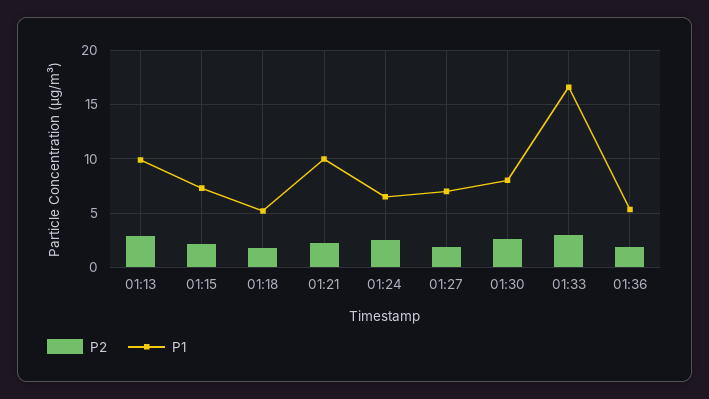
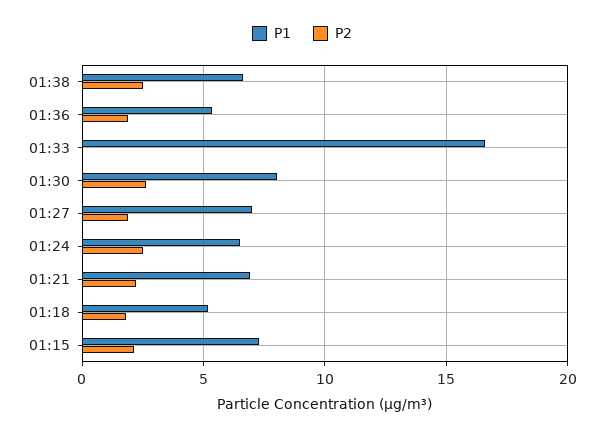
P2, 01:13: 3 -> none
P1, 01:13: 10 -> none
P1, 01:21: 10 -> 7
P2, 01:33: 3 -> 0
P1, 01:38: none -> 6.5
P2, 01:38: none -> 2.5

